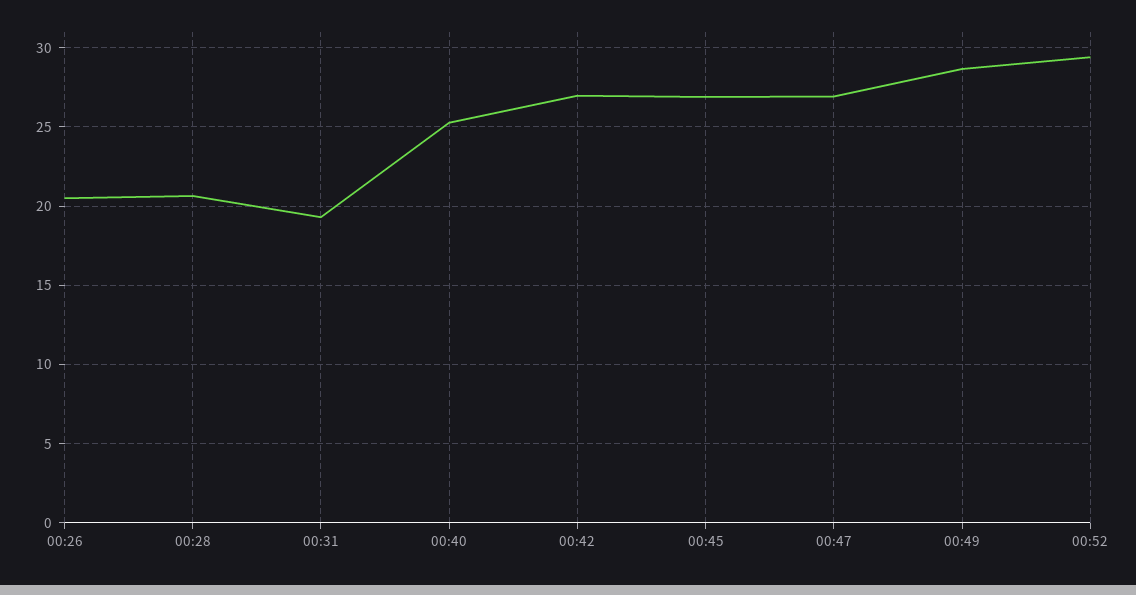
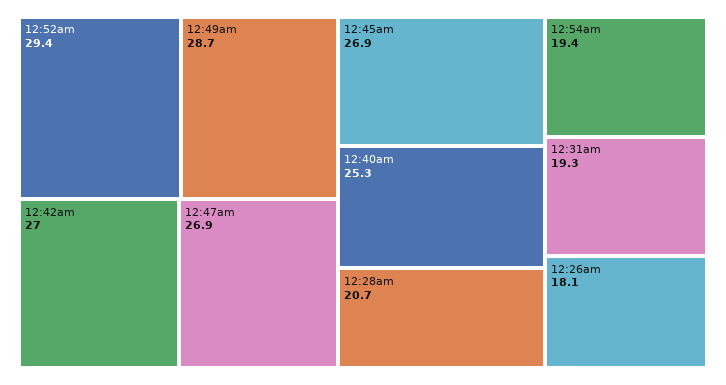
00:26: 20.5 -> 18.1
12:54am: none -> 19.4

